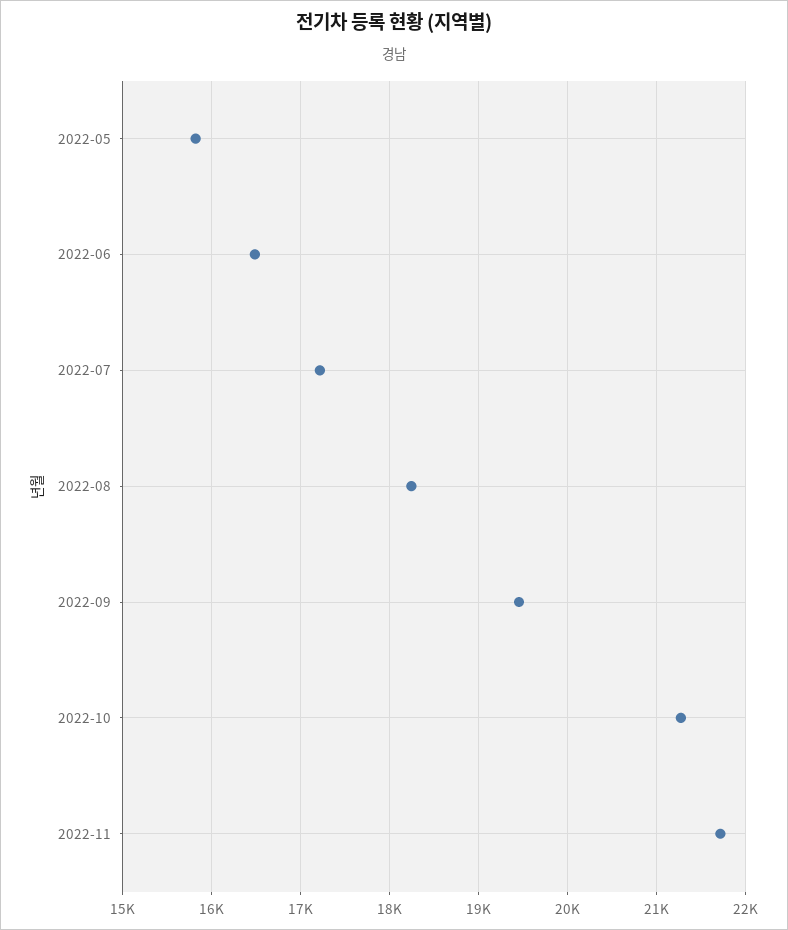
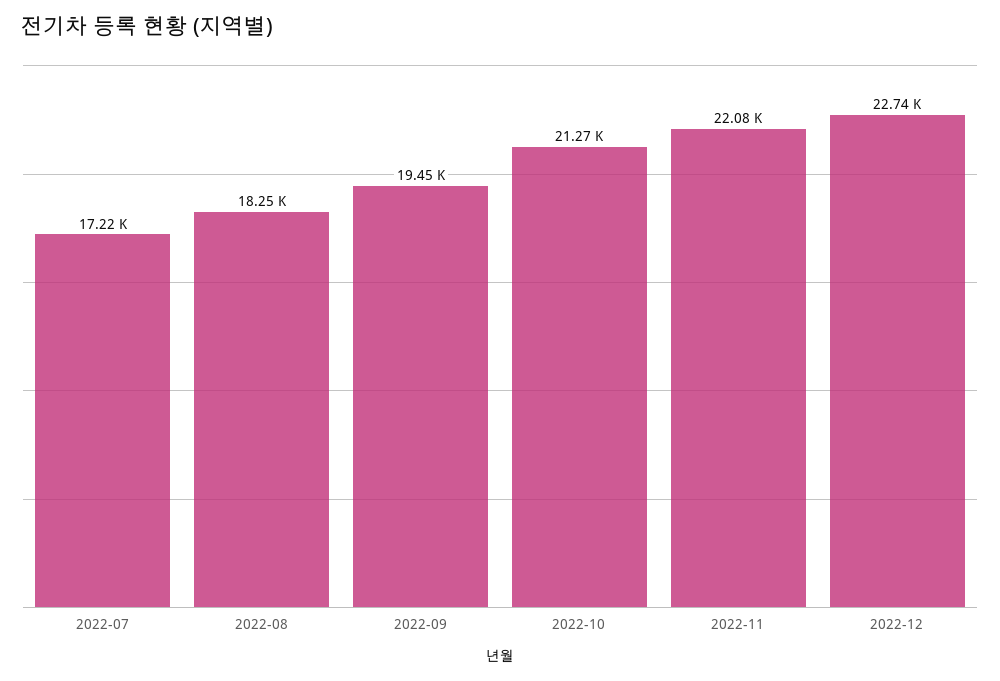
2022-05: 15800 -> none
2022-06: 16500 -> none
2022-11: 21700 -> 22080
2022-12: none -> 22740

